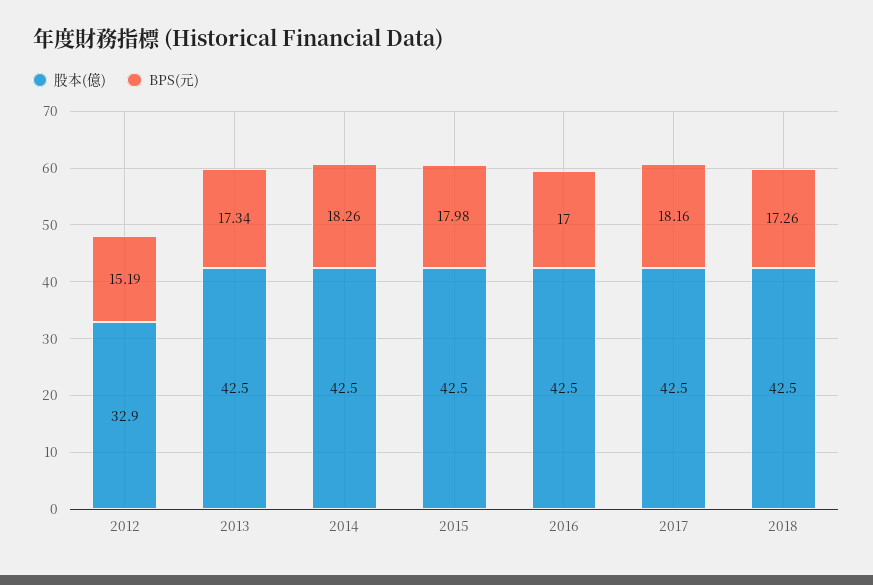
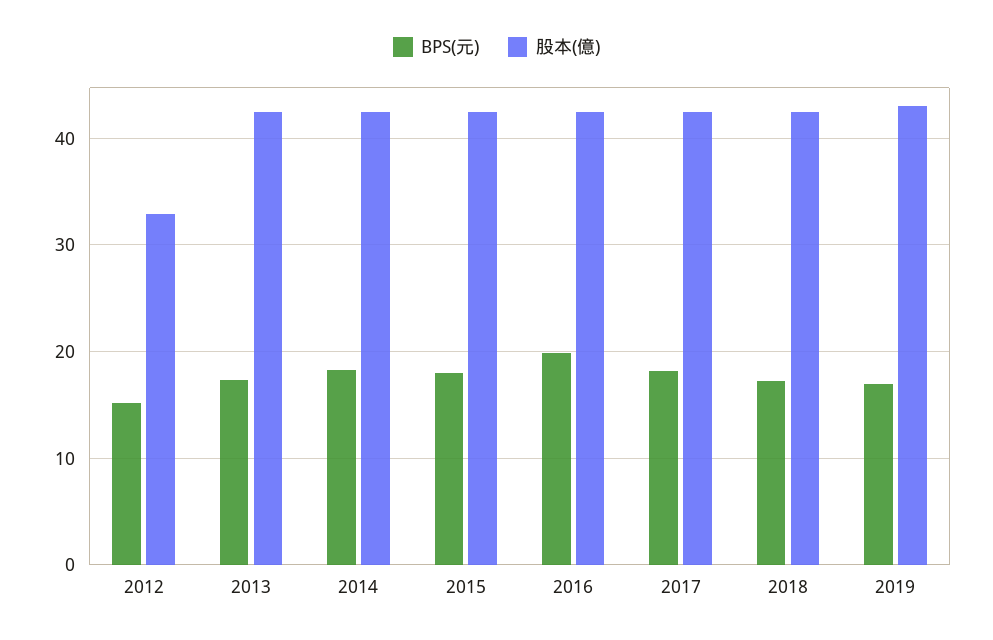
BPS(元), 2016: 17 -> 20
BPS(元), 2019: none -> 17
股本(億), 2019: none -> 43

